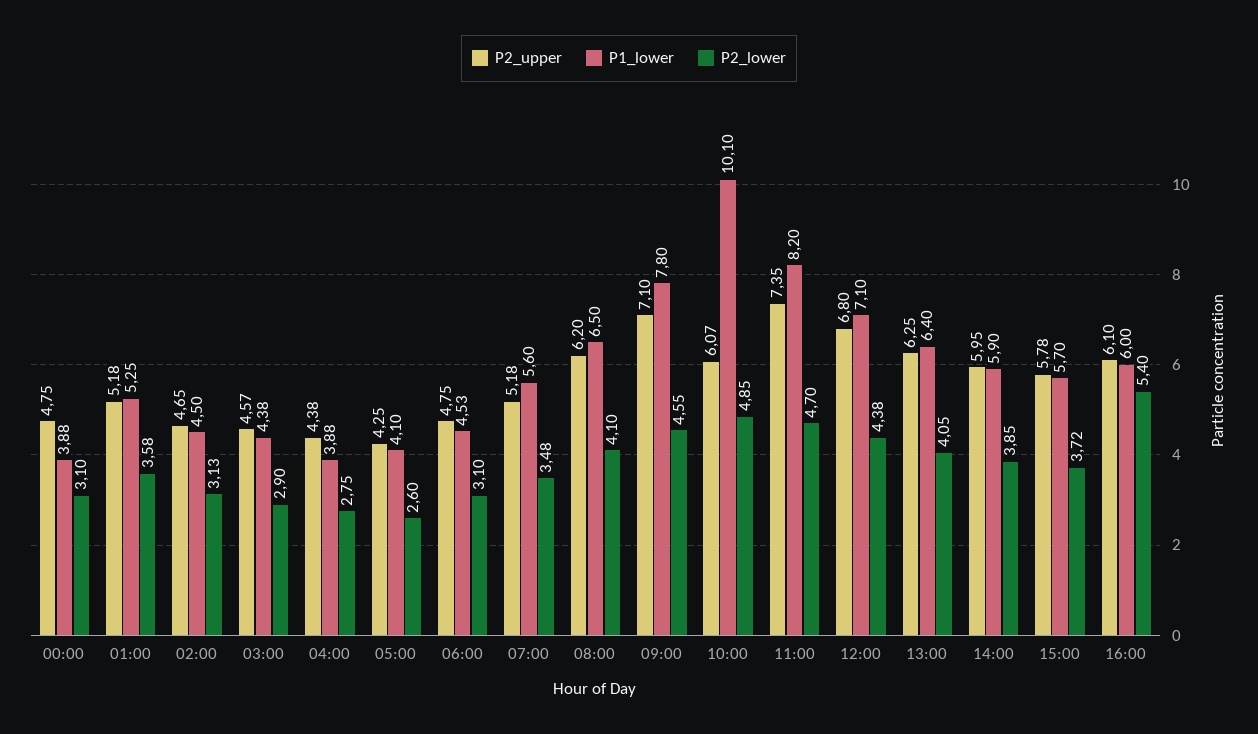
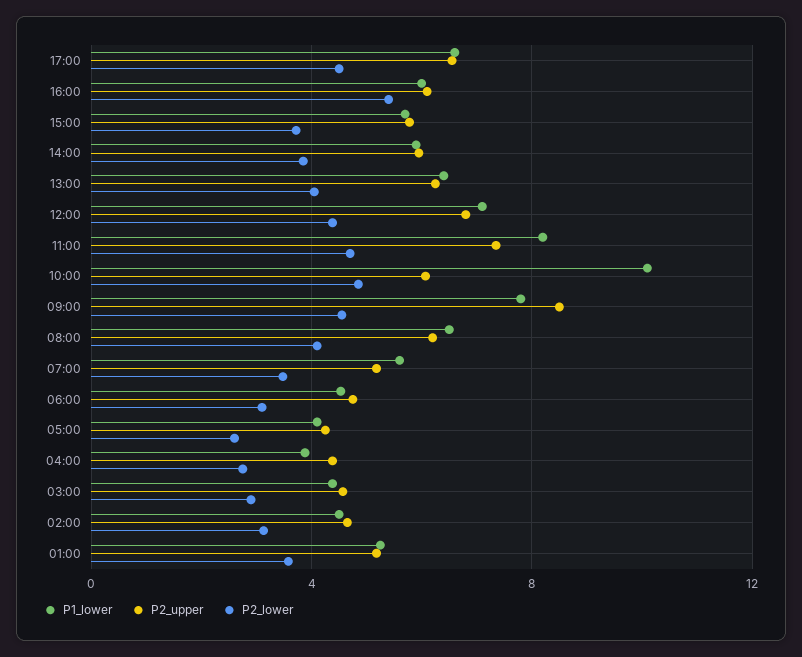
P2_upper, 00:00: 4.75 -> none
P1_lower, 00:00: 3.88 -> none
P2_lower, 00:00: 3.1 -> none
P2_upper, 09:00: 7.1 -> 8.5
P1_lower, 17:00: none -> 6.5
P2_upper, 17:00: none -> 6.5
P2_lower, 17:00: none -> 4.5

